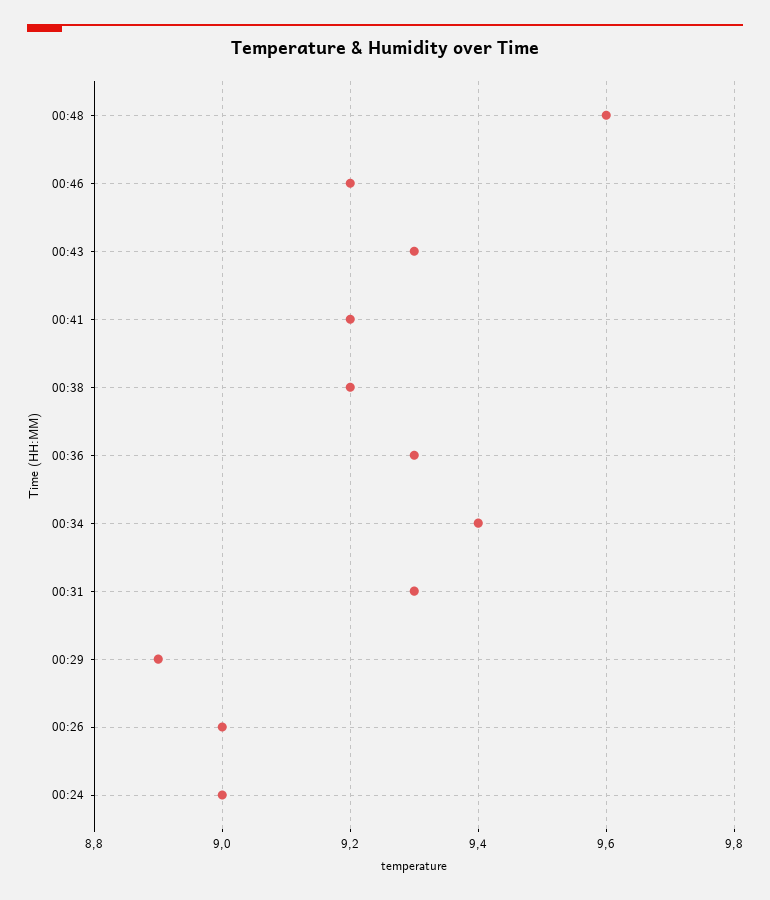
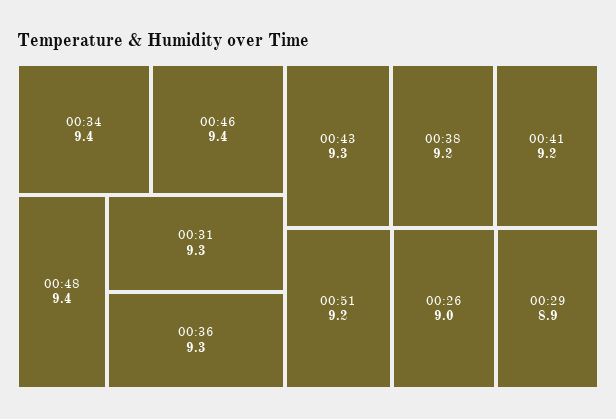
00:48: 9.6 -> 9.4
00:46: 9.2 -> 9.4
00:24: 9 -> none
00:51: none -> 9.2

